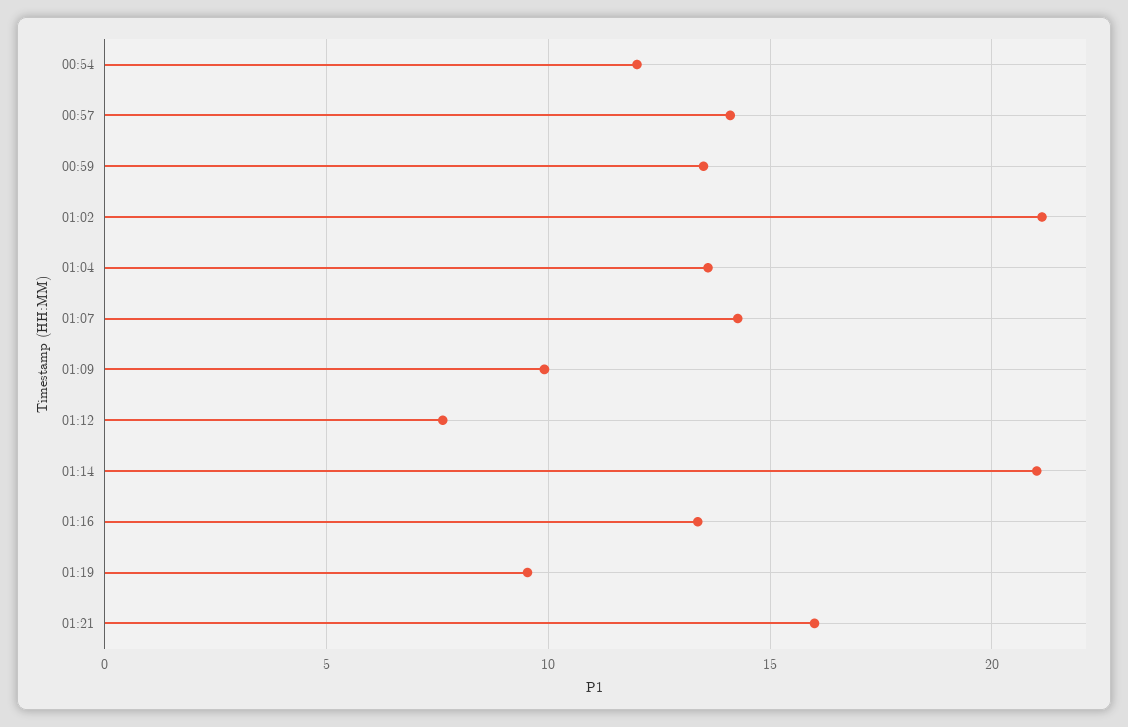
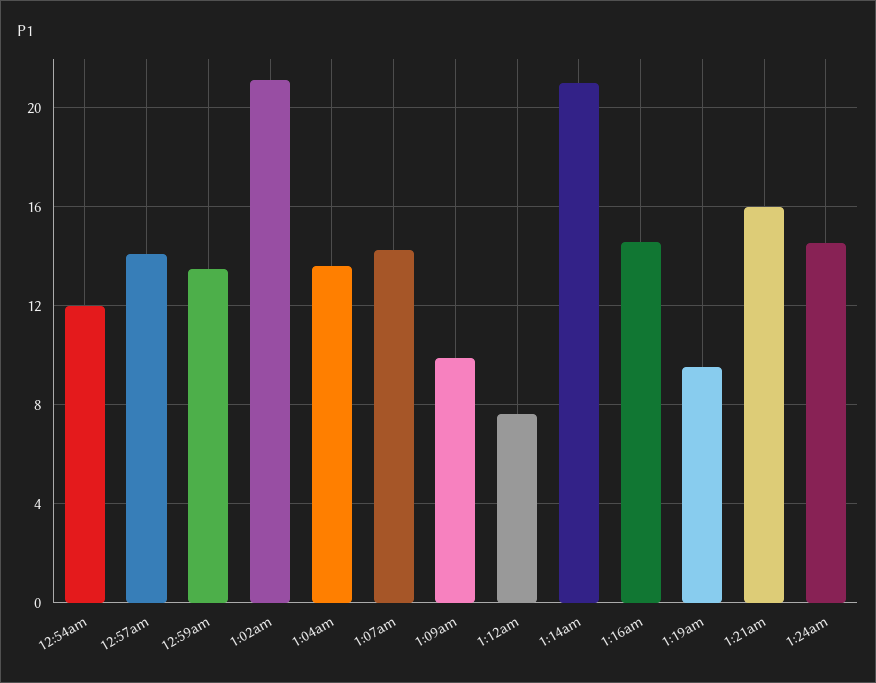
01:16: 13.5 -> 14.5
1:24am: none -> 14.5

